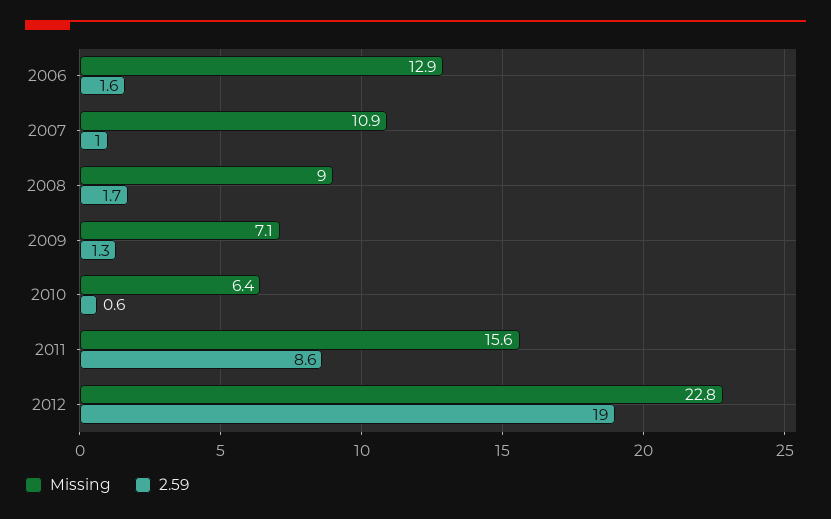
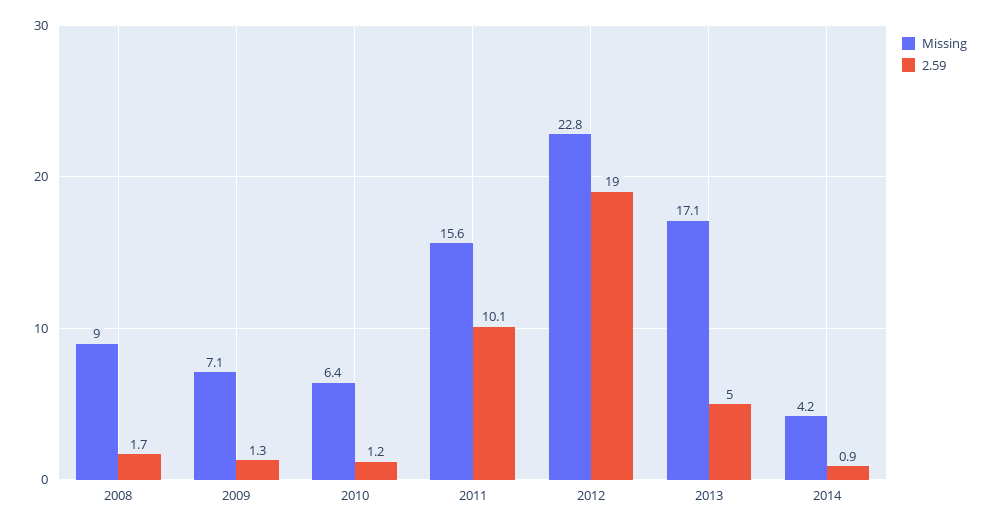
Missing, 2006: 12.9 -> none
2.59, 2006: 1.6 -> none
Missing, 2007: 10.9 -> none
2.59, 2007: 1 -> none
2.59, 2010: 0.6 -> 1.2
2.59, 2011: 8.6 -> 10.1
Missing, 2013: none -> 17.1
2.59, 2013: none -> 5
Missing, 2014: none -> 4.2
2.59, 2014: none -> 0.9

